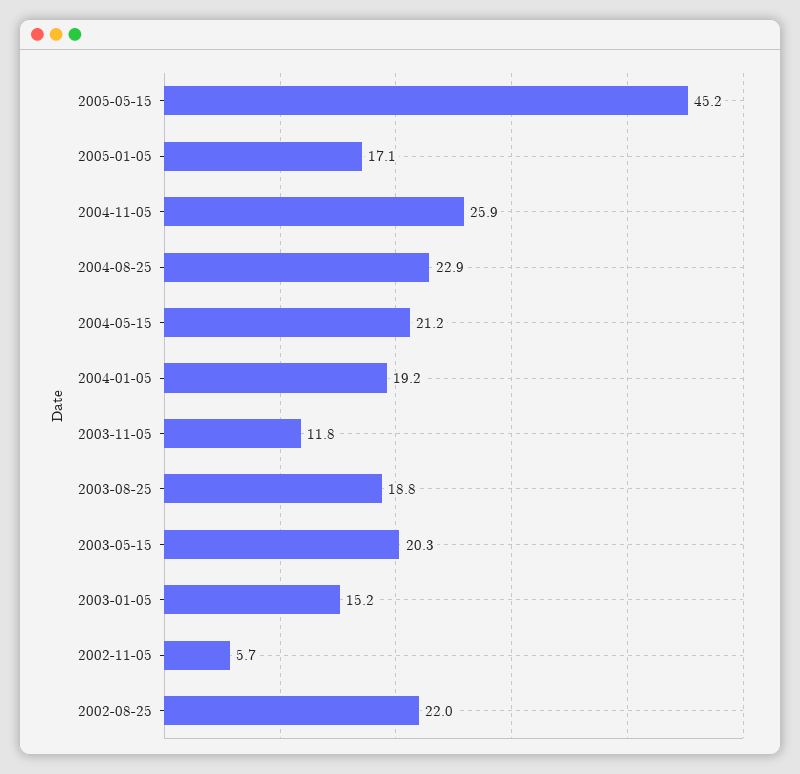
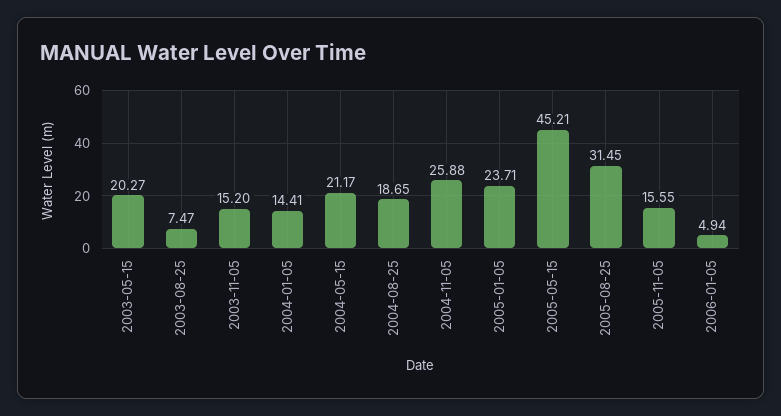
2005-01-05: 17.1 -> 23.71
2004-08-25: 22.9 -> 18.65
2004-01-05: 19.2 -> 14.41
2003-11-05: 11.8 -> 15.2
2003-08-25: 18.8 -> 7.47
2003-01-05: 15.2 -> none
2002-11-05: 5.7 -> none
2002-08-25: 22 -> none
2005-08-25: none -> 31.45
2005-11-05: none -> 15.55
2006-01-05: none -> 4.94

